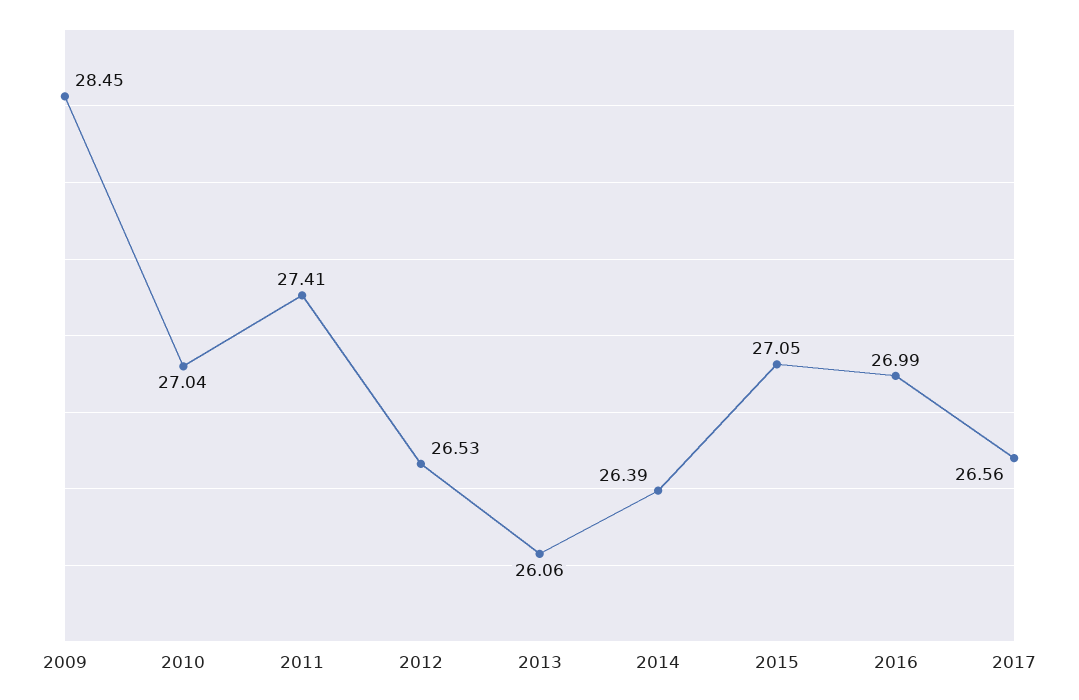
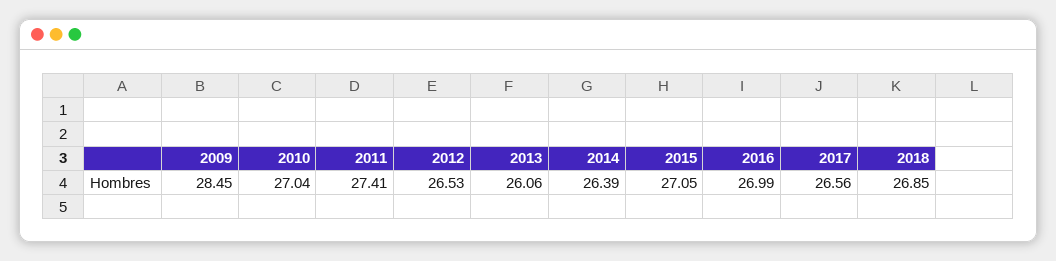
2018: none -> 26.85

